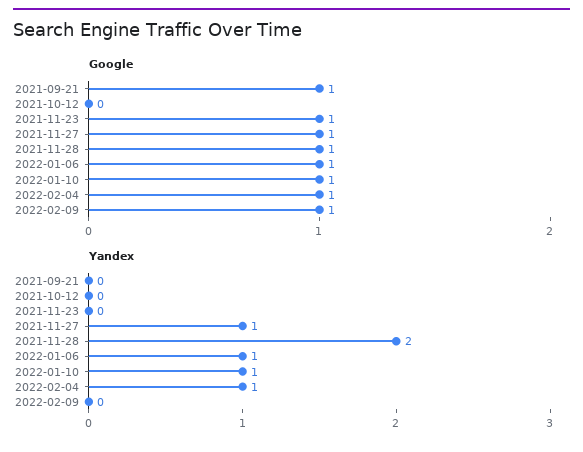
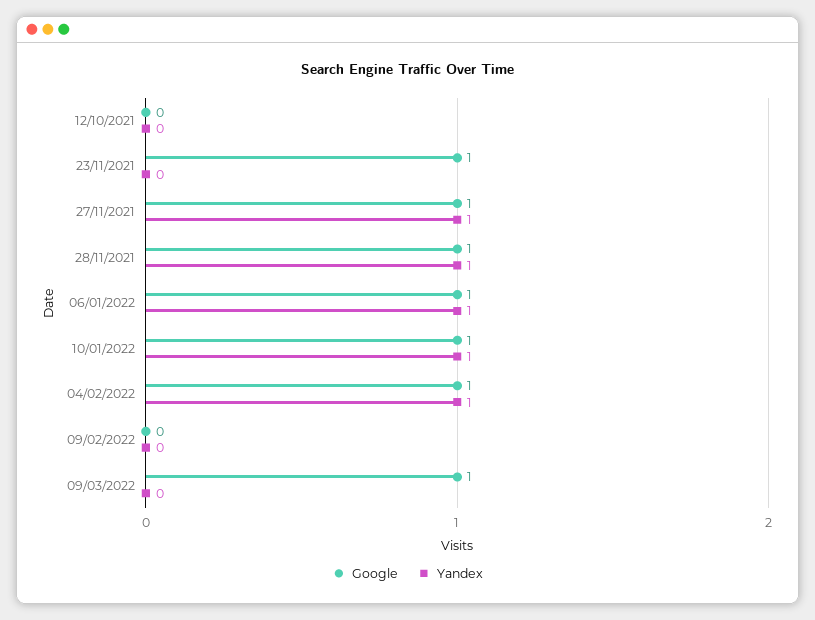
Google, 2021-09-21: 1 -> none
Google, 2022-02-09: 1 -> 0
Yandex, 2021-09-21: 0 -> none
Yandex, 2021-11-28: 2 -> 1
Google, 09/03/2022: none -> 1
Yandex, 09/03/2022: none -> 0

